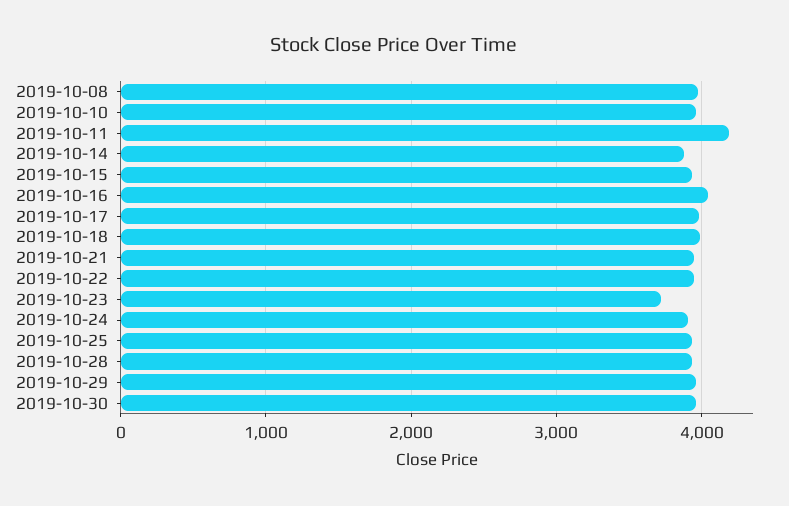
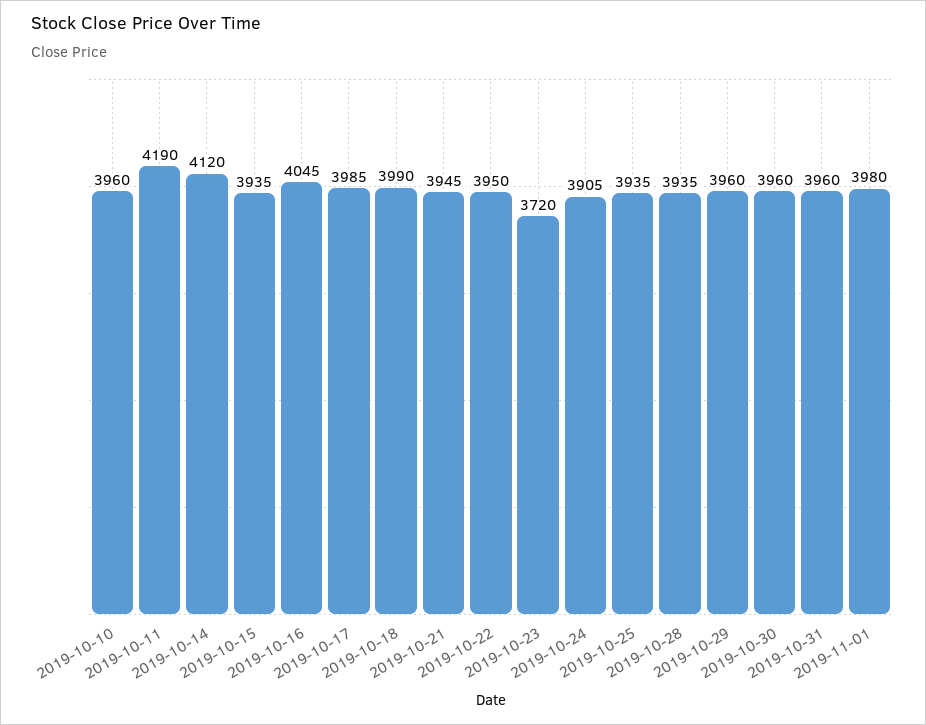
2019-10-08: 4000 -> none
2019-10-14: 3900 -> 4120
2019-10-31: none -> 3960
2019-11-01: none -> 3980

